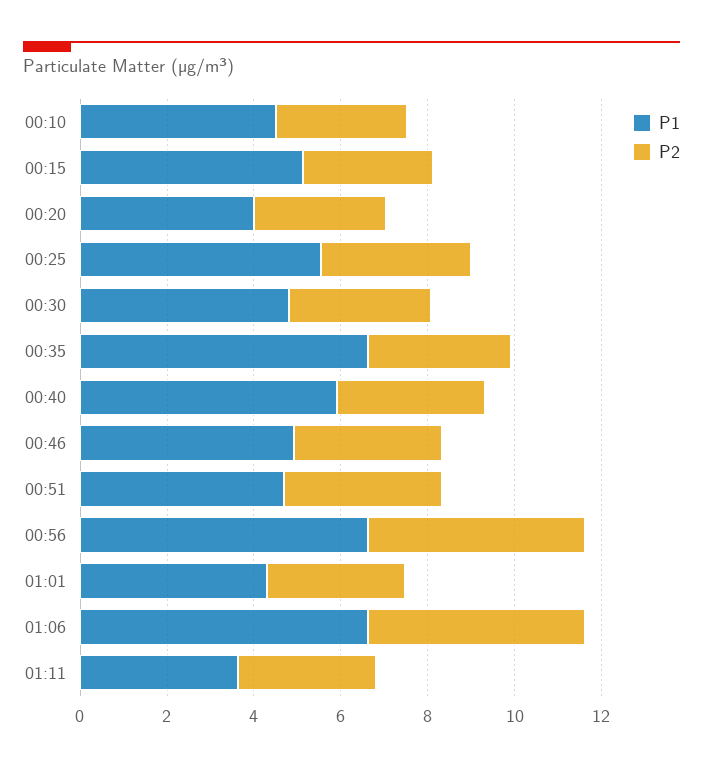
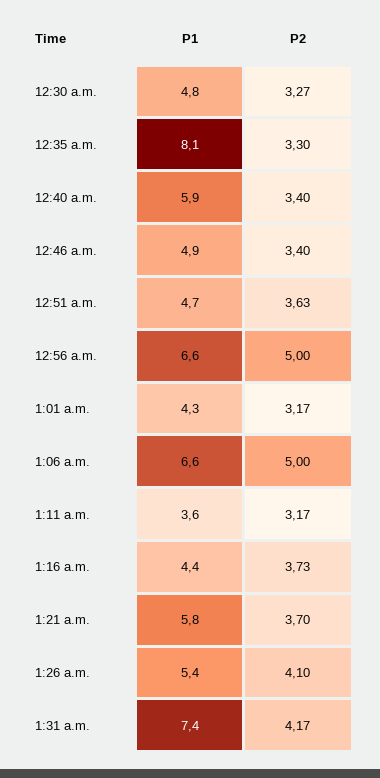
P1, 00:10: 4.5 -> none
P2, 00:10: 3 -> none
P1, 00:15: 5 -> none
P2, 00:15: 3 -> none
P1, 00:20: 4 -> none
P2, 00:20: 3 -> none
P1, 00:25: 5.5 -> none
P2, 00:25: 3.5 -> none
P1, 00:35: 6.5 -> 8.1
P1, 1:16 a.m.: none -> 4.4
P2, 1:16 a.m.: none -> 3.73
P1, 1:21 a.m.: none -> 5.8
P2, 1:21 a.m.: none -> 3.7
P1, 1:26 a.m.: none -> 5.4
P2, 1:26 a.m.: none -> 4.1
P1, 1:31 a.m.: none -> 7.4
P2, 1:31 a.m.: none -> 4.17

